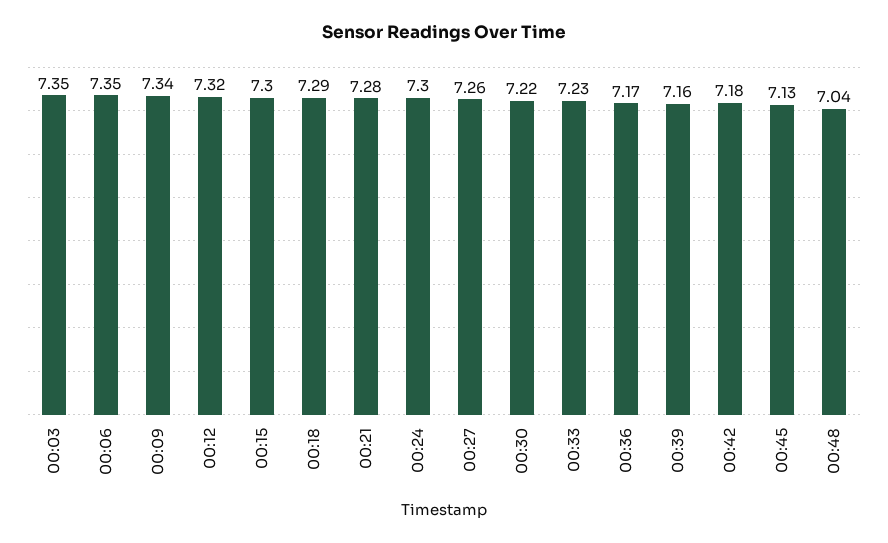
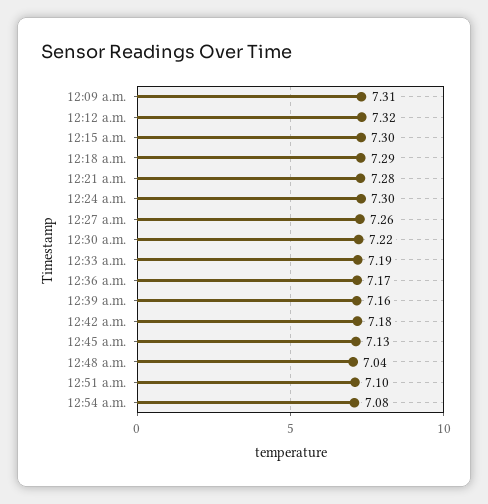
00:03: 7.35 -> none
00:06: 7.35 -> none
00:09: 7.34 -> 7.31
00:33: 7.23 -> 7.19
12:51 a.m.: none -> 7.1
12:54 a.m.: none -> 7.08

